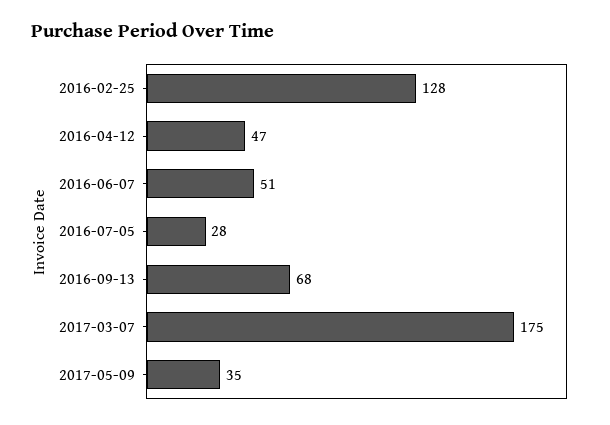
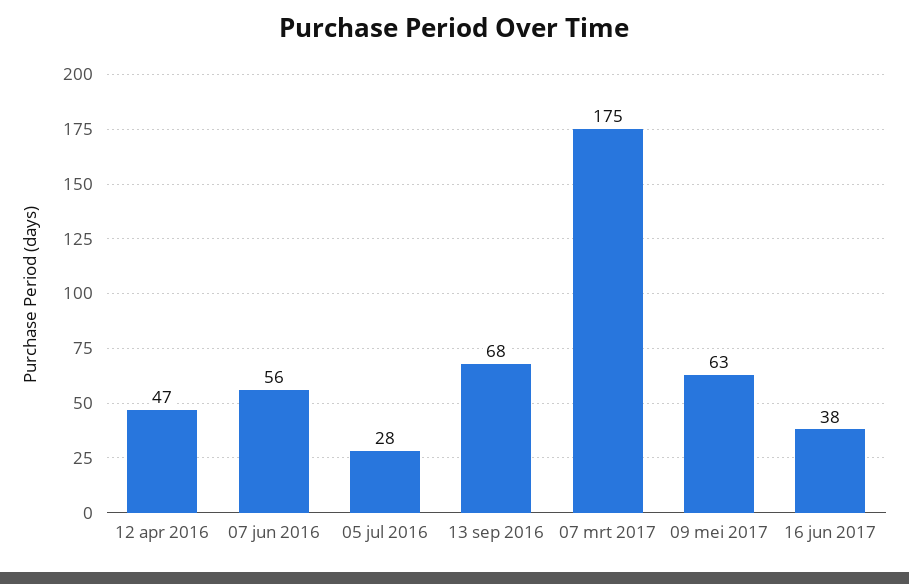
2016-02-25: 128 -> none
2016-06-07: 51 -> 56
2017-05-09: 35 -> 63
16 jun 2017: none -> 38

